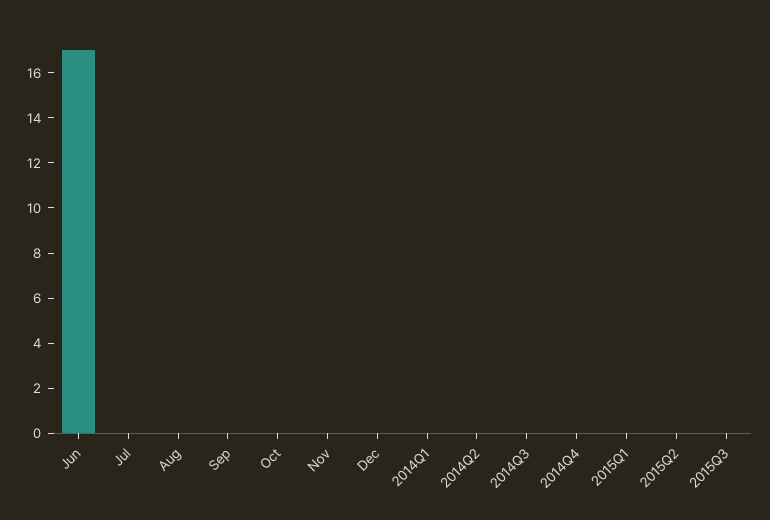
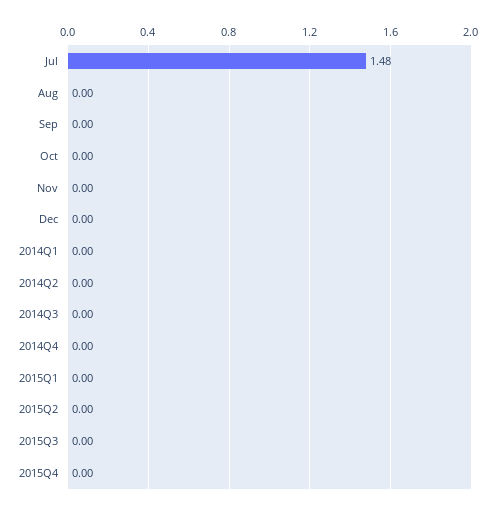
Jun: 17 -> none
Jul: 0 -> 1.48
2015Q4: none -> 0

